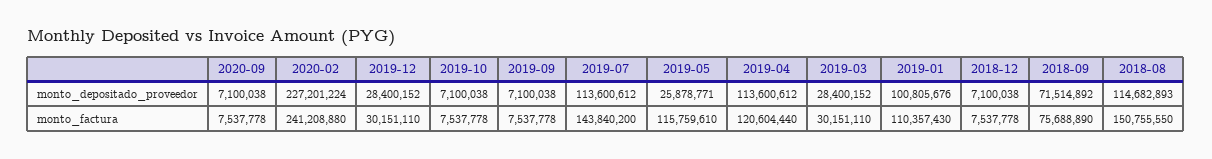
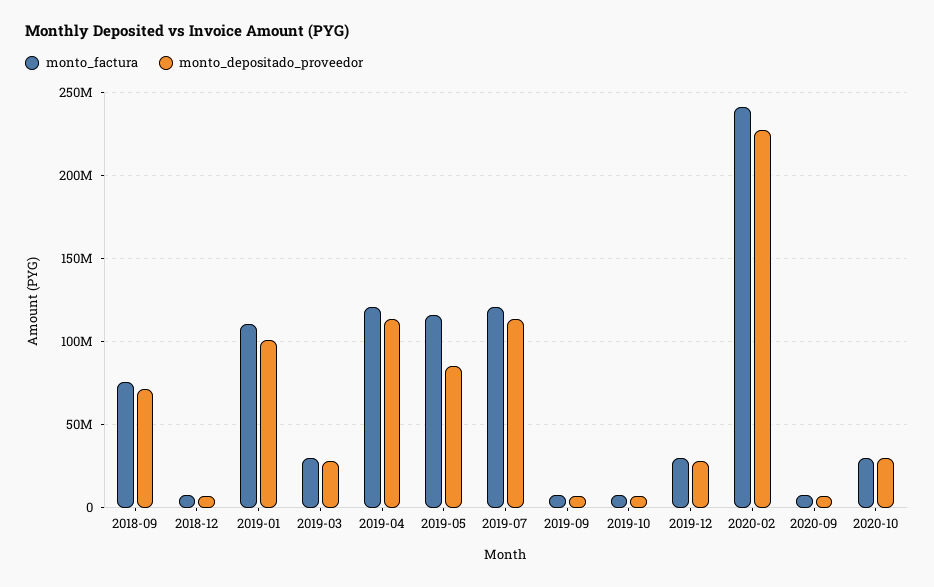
monto_depositado_proveedor, 2019-05: 25878771 -> 85000000
monto_depositado_proveedor, 2018-08: 114682893 -> none
monto_factura, 2019-07: 143840200 -> 120000000
monto_factura, 2018-08: 150755550 -> none
monto_factura, 2020-10: none -> 30000000
monto_depositado_proveedor, 2020-10: none -> 30000000

